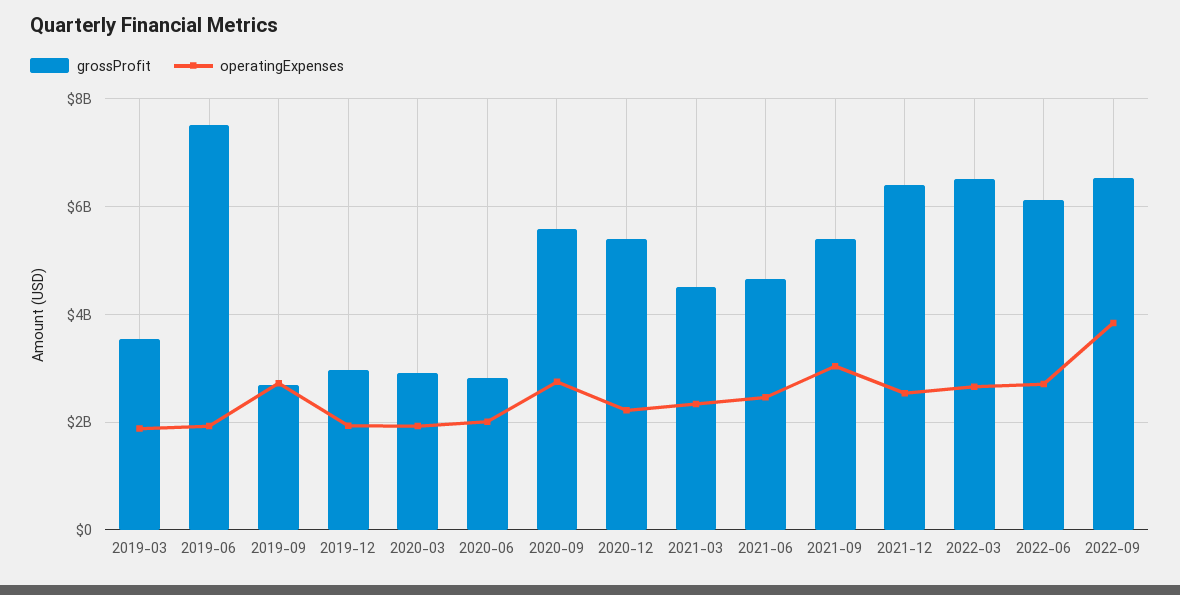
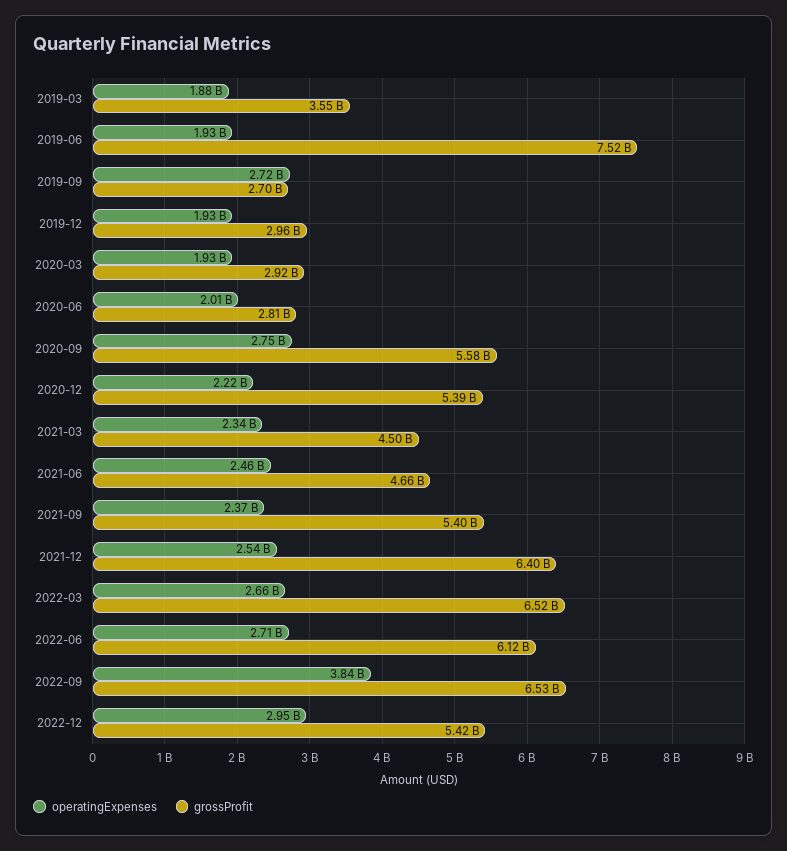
operatingExpenses, 2021-09: 3000000000 -> 2370000000
operatingExpenses, 2022-12: none -> 2950000000
grossProfit, 2022-12: none -> 5420000000

